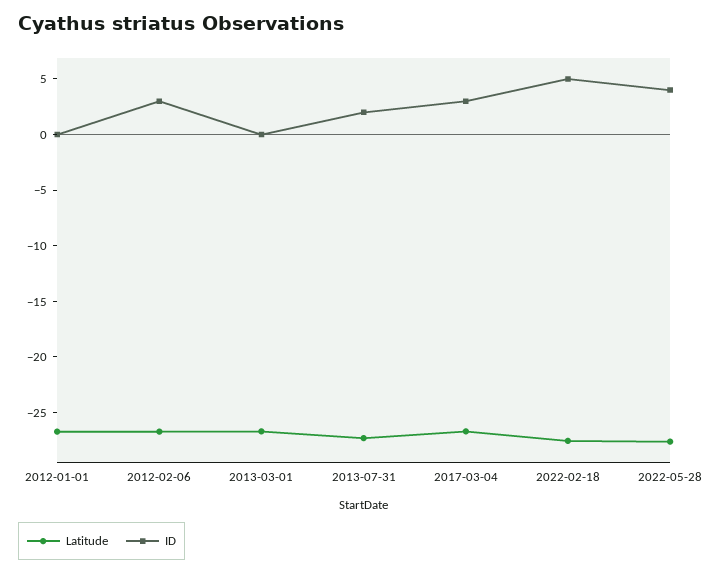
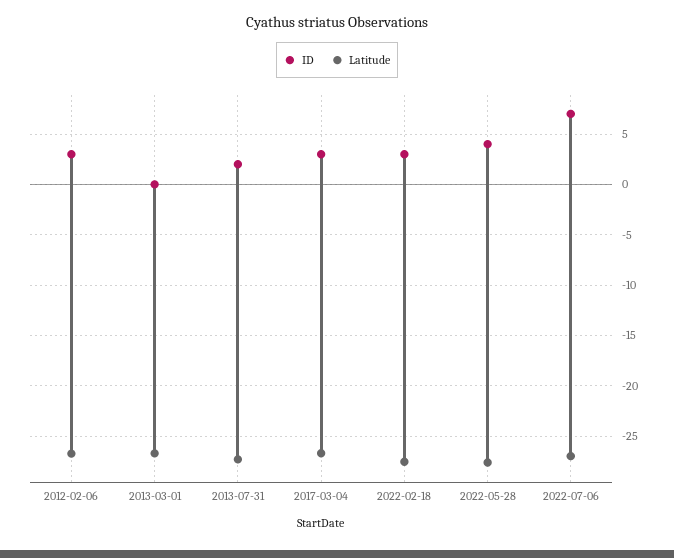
Latitude, 2012-01-01: -27 -> none
ID, 2012-01-01: 0 -> none
ID, 2022-02-18: 5 -> 3
ID, 2022-07-06: none -> 7
Latitude, 2022-07-06: none -> -27

